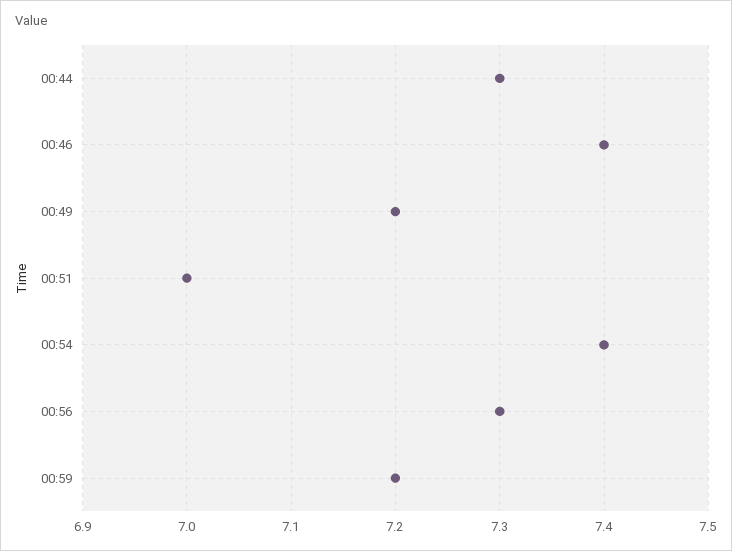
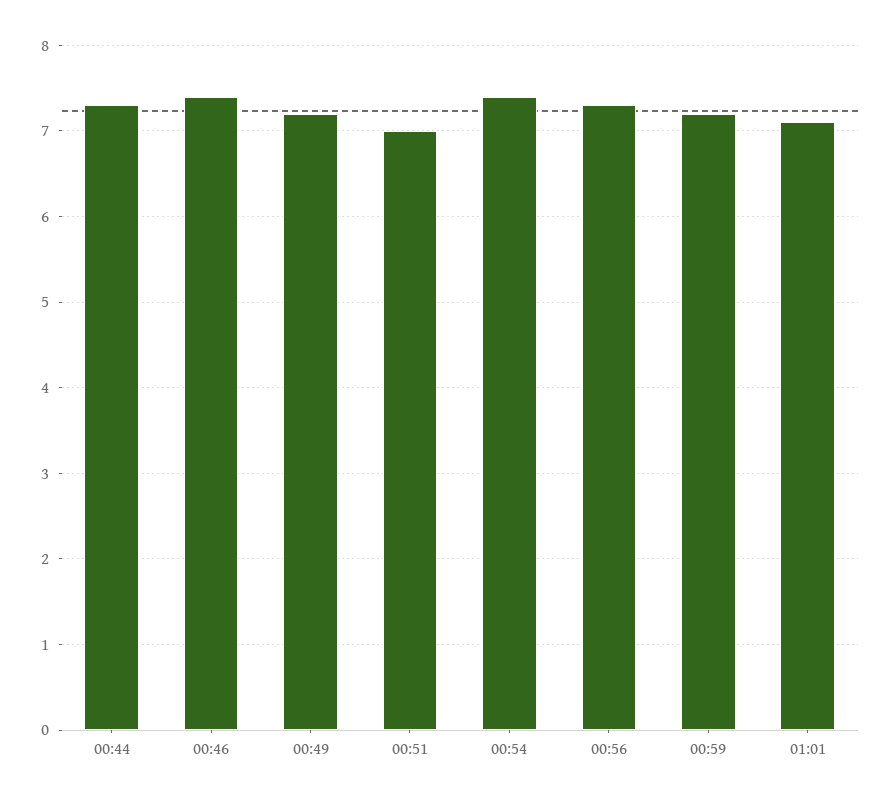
01:01: none -> 7.1

